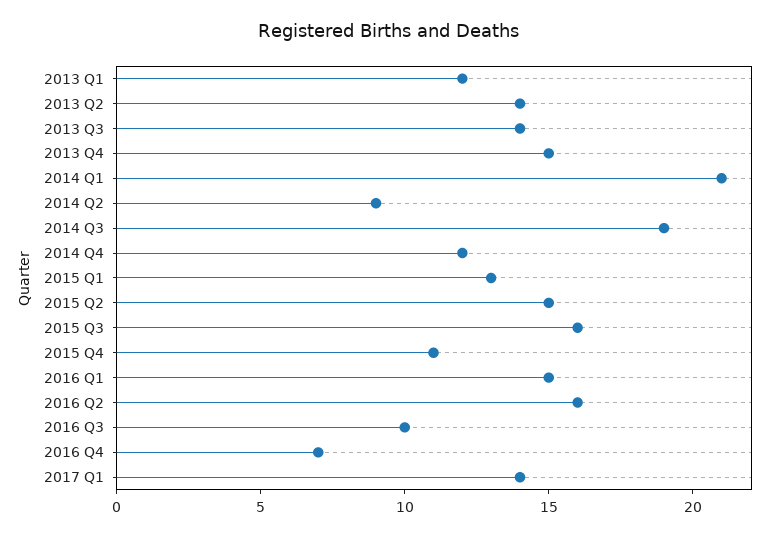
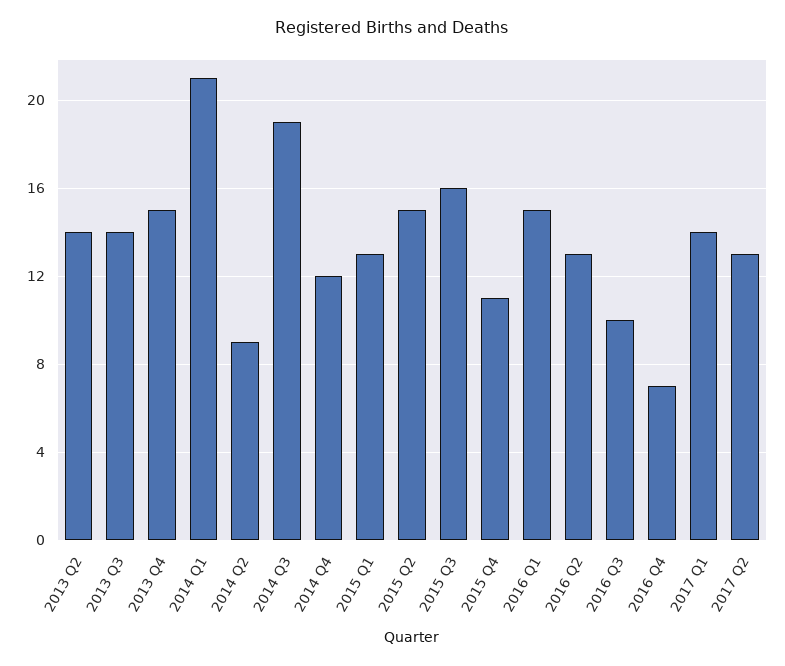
2013 Q1: 12 -> none
2016 Q2: 16 -> 13
2017 Q2: none -> 13

